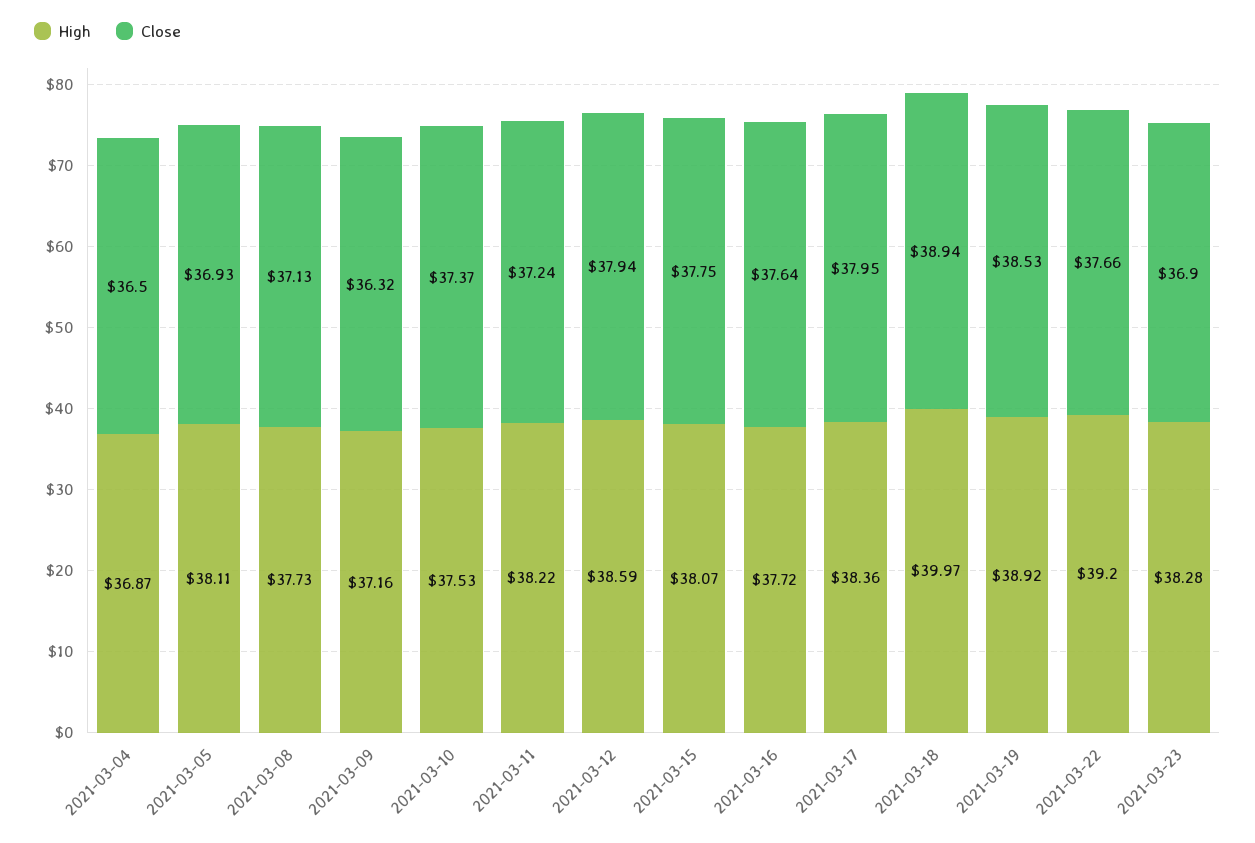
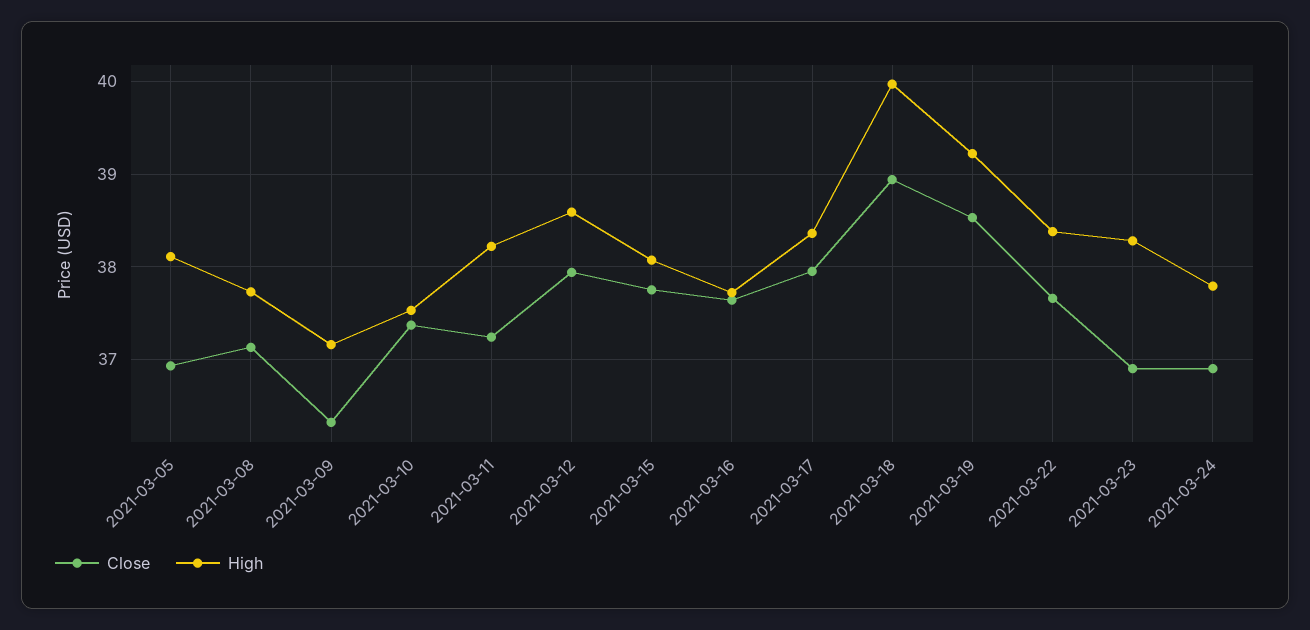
High, 2021-03-04: 36.87 -> none
Close, 2021-03-04: 36.5 -> none
High, 2021-03-19: 38.92 -> 39.2
High, 2021-03-22: 39.2 -> 38.4
Close, 2021-03-24: none -> 36.9
High, 2021-03-24: none -> 37.8

